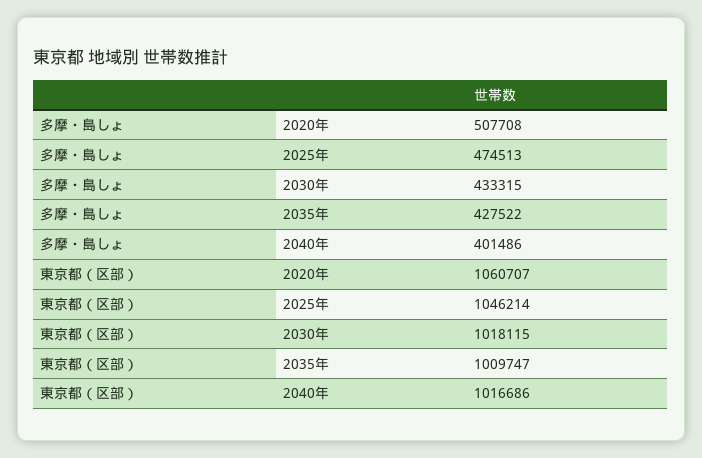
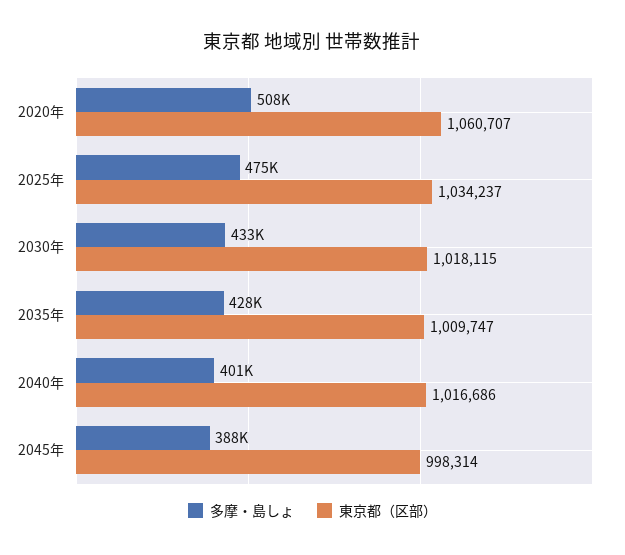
東京都（区部）, 2025年: 1046214 -> 1034237
多摩・島しょ, 2045年: none -> 388000
東京都（区部）, 2045年: none -> 998314

